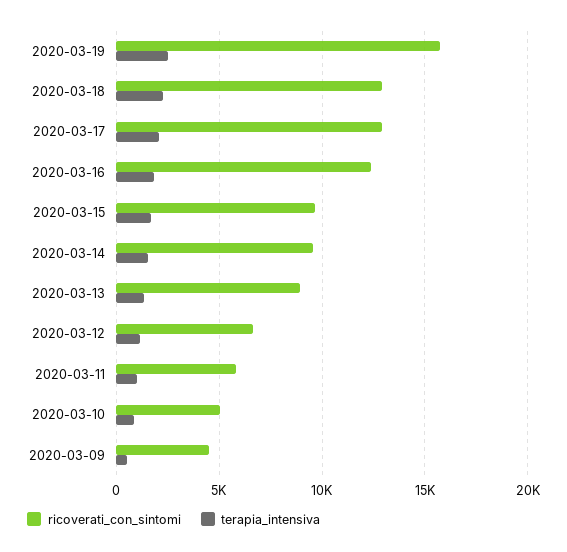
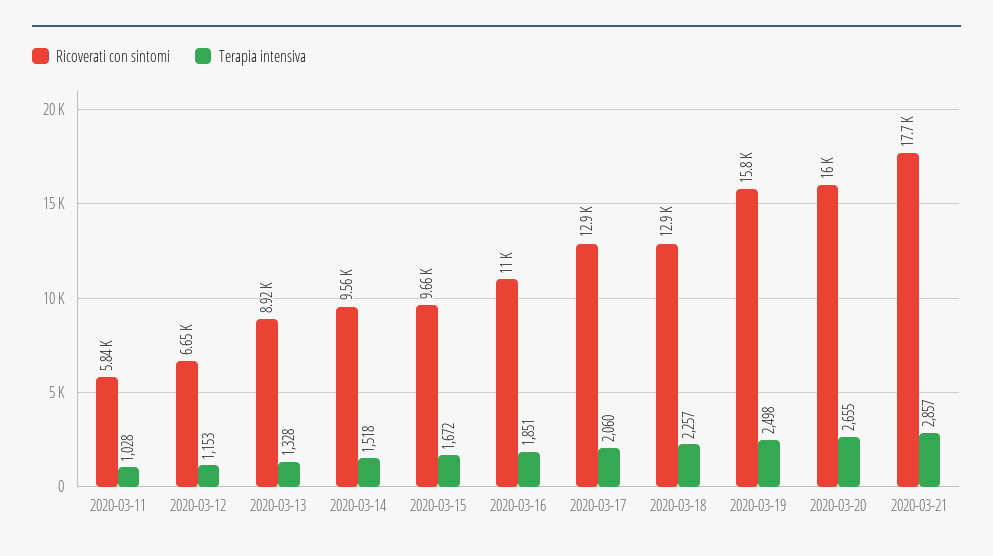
ricoverati_con_sintomi, 2020-03-16: 12500 -> 11000
ricoverati_con_sintomi, 2020-03-10: 5000 -> none
terapia_intensiva, 2020-03-10: 1000 -> none
ricoverati_con_sintomi, 2020-03-09: 4500 -> none
terapia_intensiva, 2020-03-09: 500 -> none
ricoverati_con_sintomi, 2020-03-20: none -> 16000
terapia_intensiva, 2020-03-20: none -> 2655
ricoverati_con_sintomi, 2020-03-21: none -> 17700
terapia_intensiva, 2020-03-21: none -> 2857

